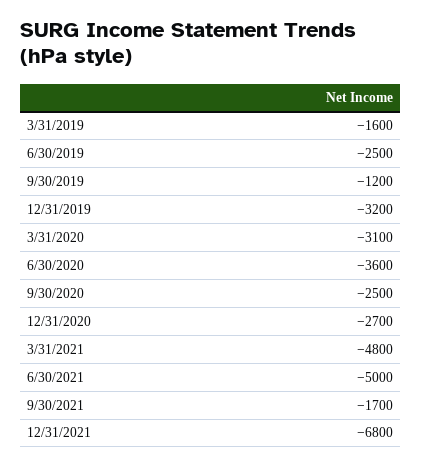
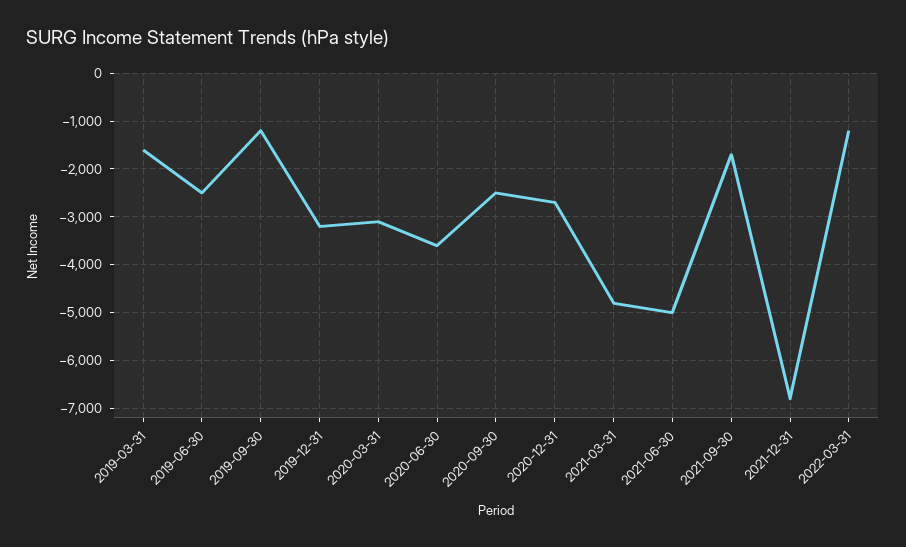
2022-03-31: none -> -1200

